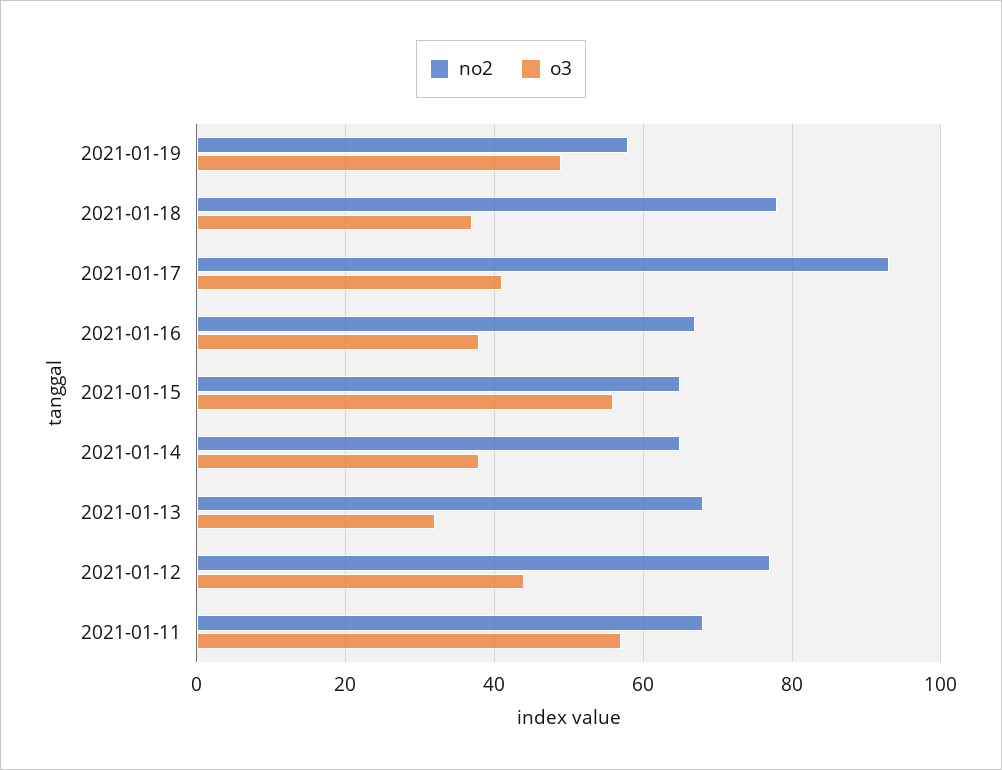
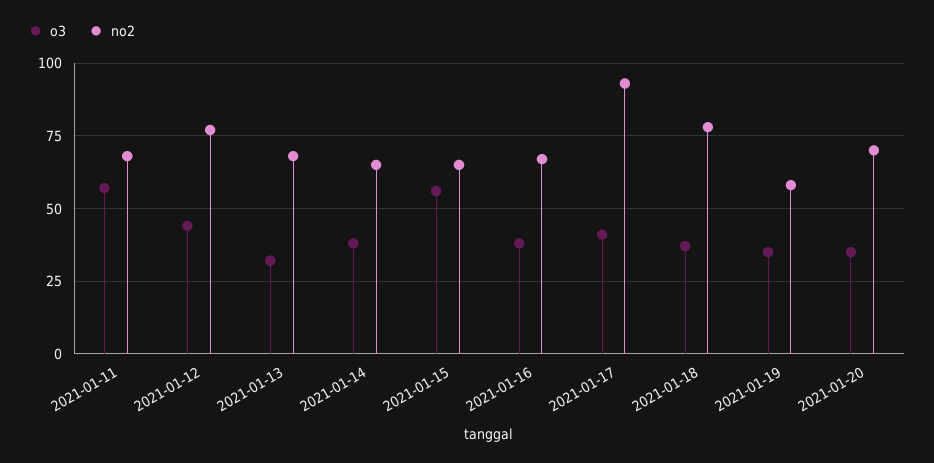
o3, 2021-01-19: 50 -> 35
o3, 2021-01-20: none -> 35
no2, 2021-01-20: none -> 70

